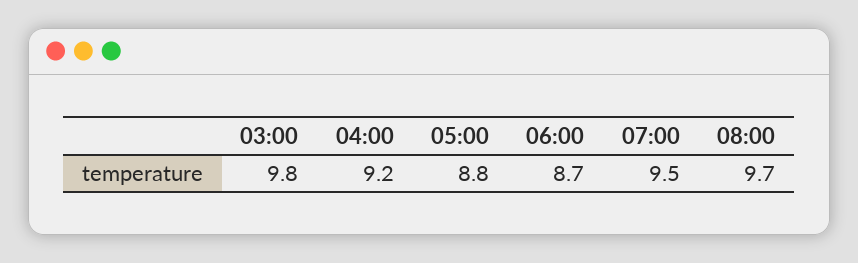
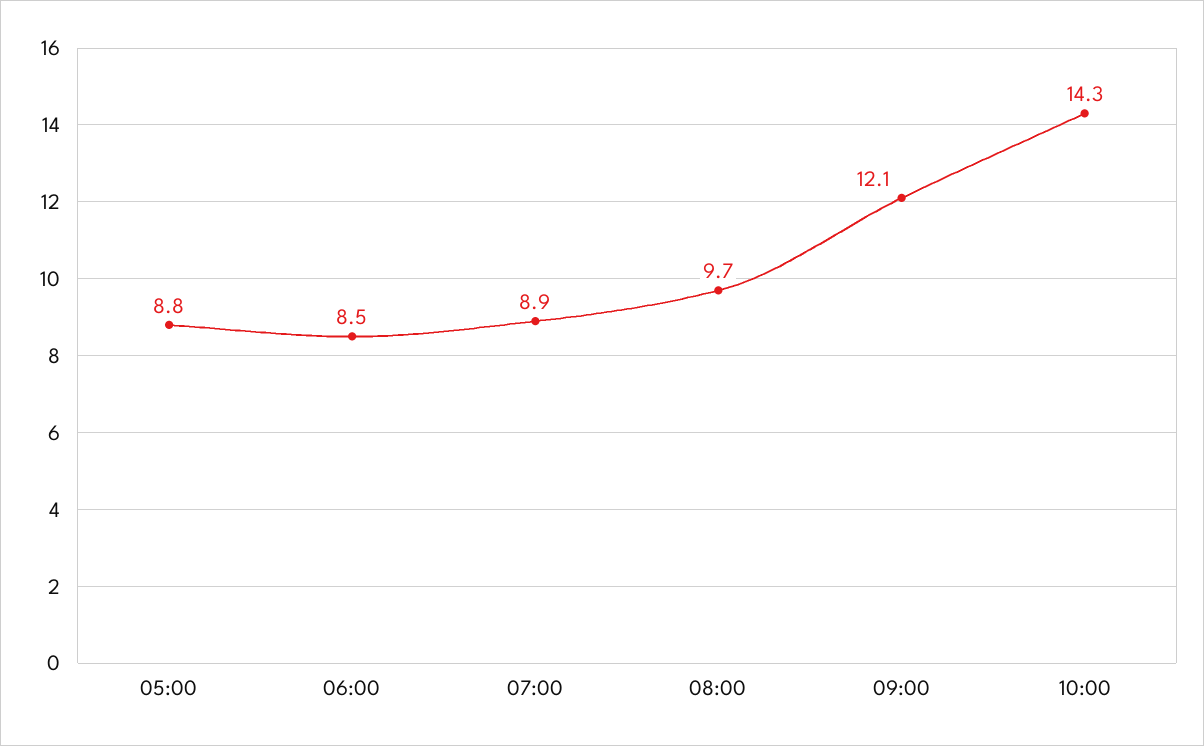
03:00: 9.8 -> none
04:00: 9.2 -> none
06:00: 8.7 -> 8.5
07:00: 9.5 -> 8.9
09:00: none -> 12.1
10:00: none -> 14.3

